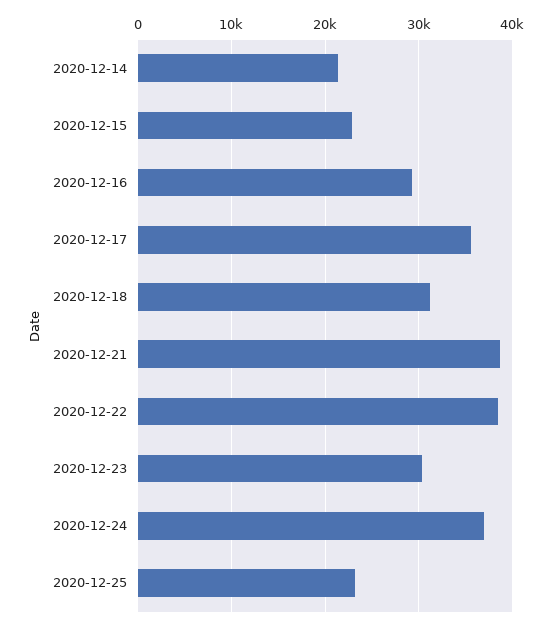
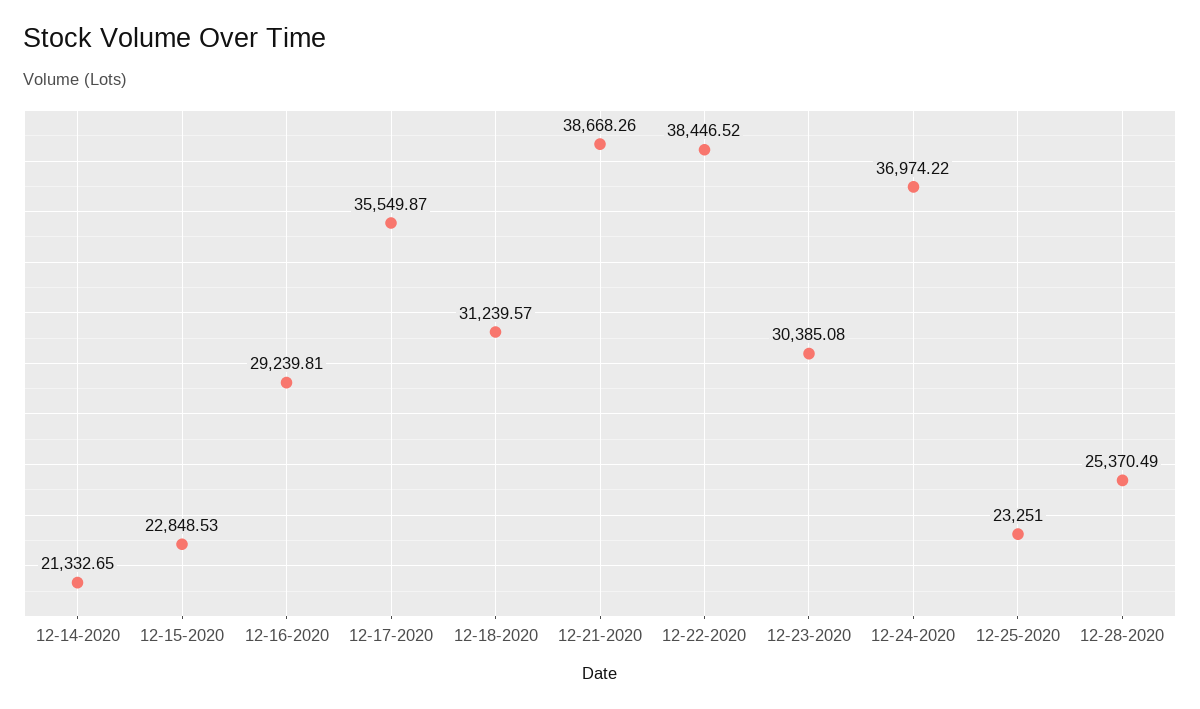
12-28-2020: none -> 25370.49

